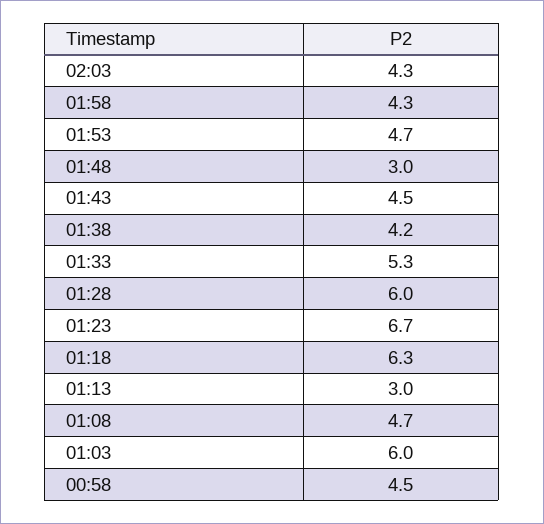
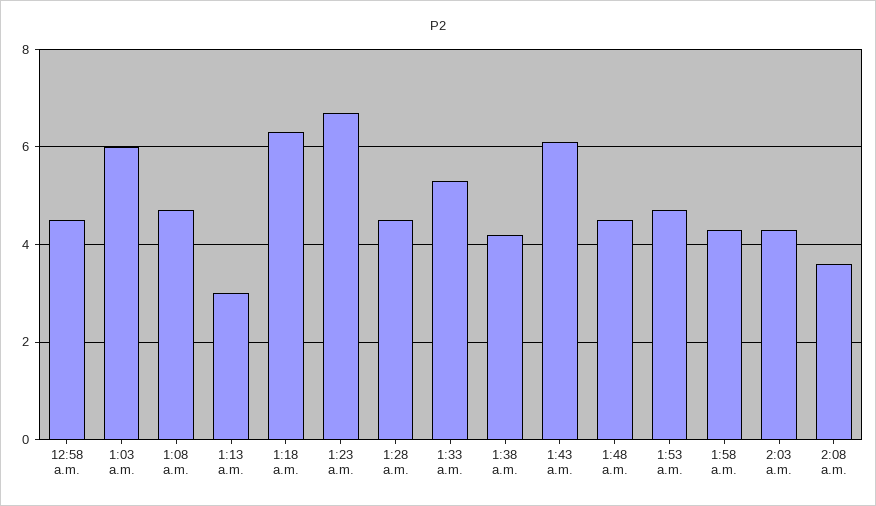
01:48: 3 -> 4.5
01:43: 4.5 -> 6
01:28: 6 -> 4.5
2:08 a.m.: none -> 3.5

